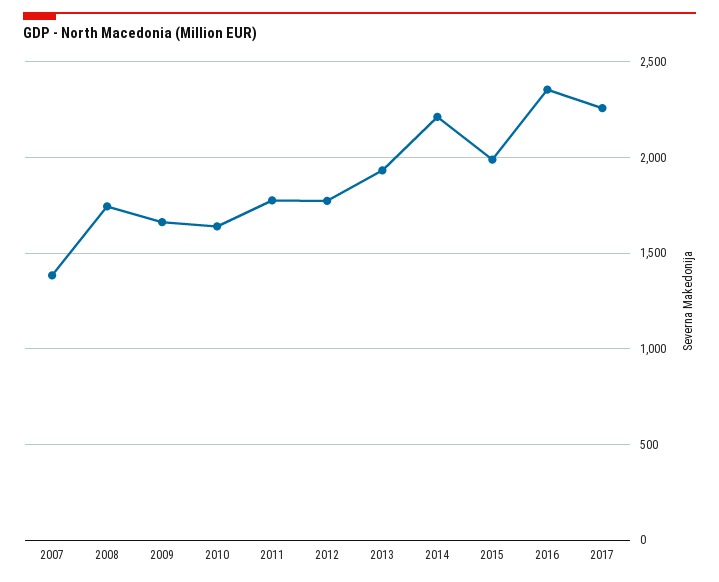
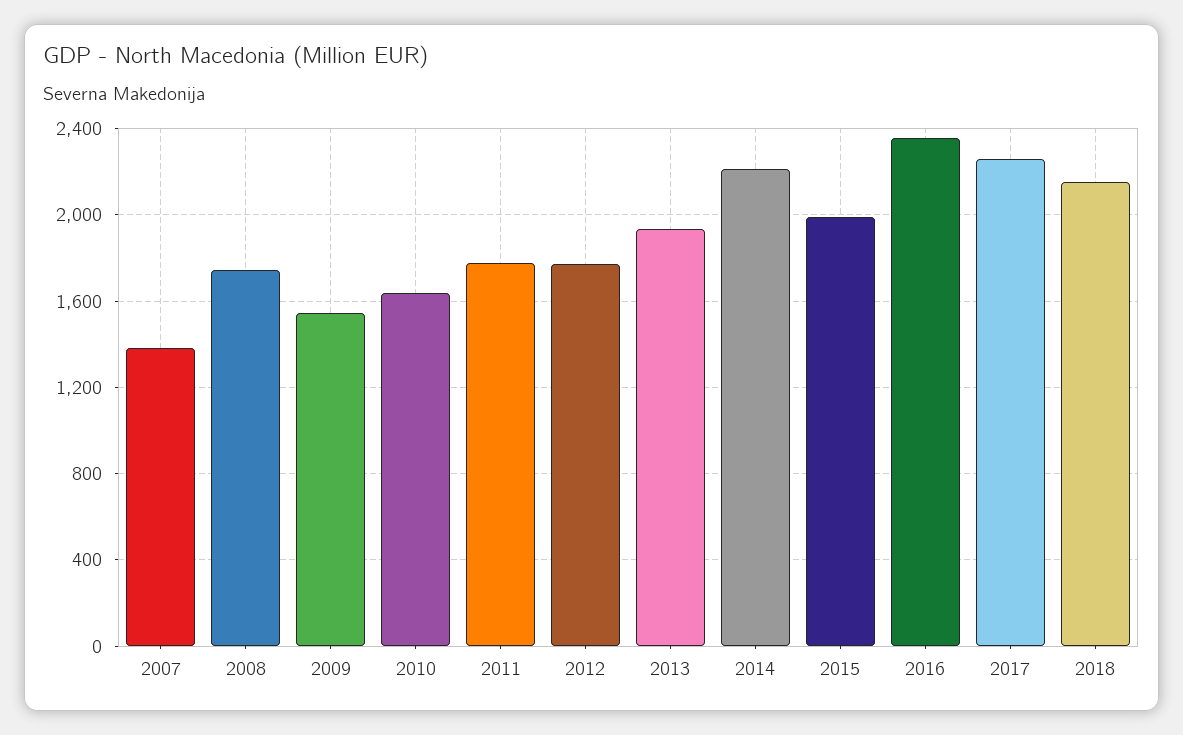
2009: 1650 -> 1550
2018: none -> 2150

